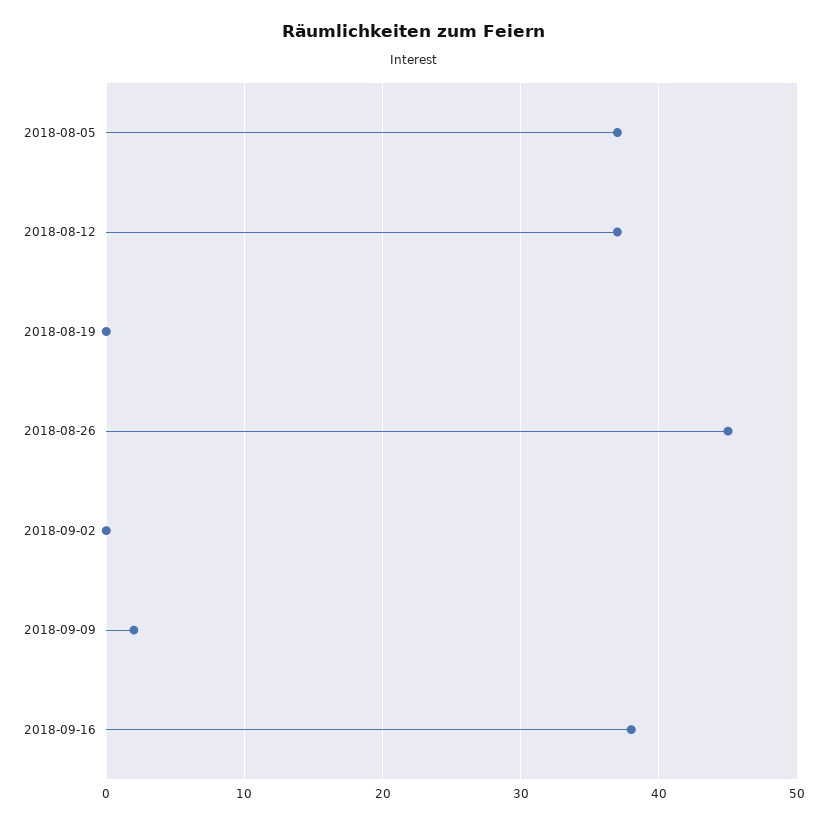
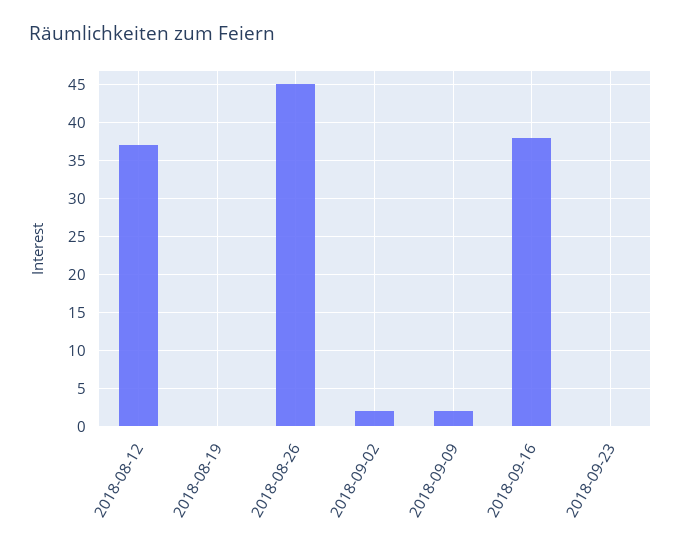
2018-08-05: 37 -> none
2018-09-02: 0 -> 2
2018-09-23: none -> 0

